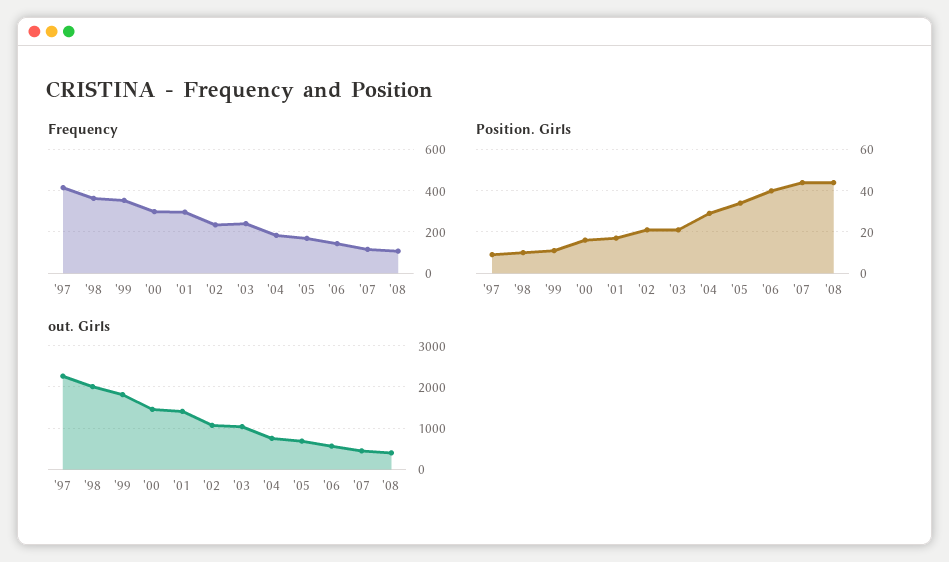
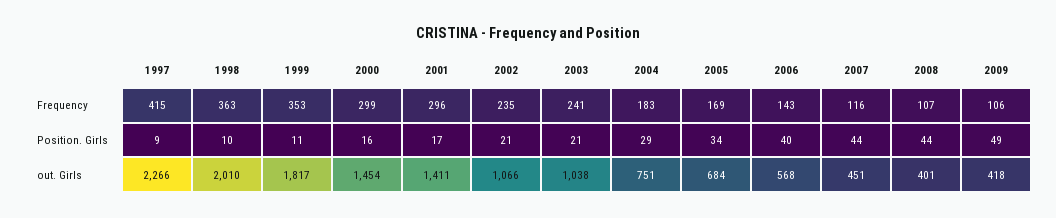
Frequency, 2009: none -> 106
Position. Girls, 2009: none -> 49
out. Girls, 2009: none -> 418

